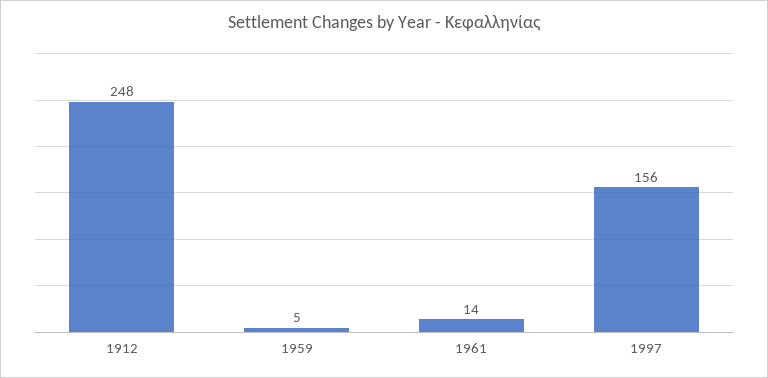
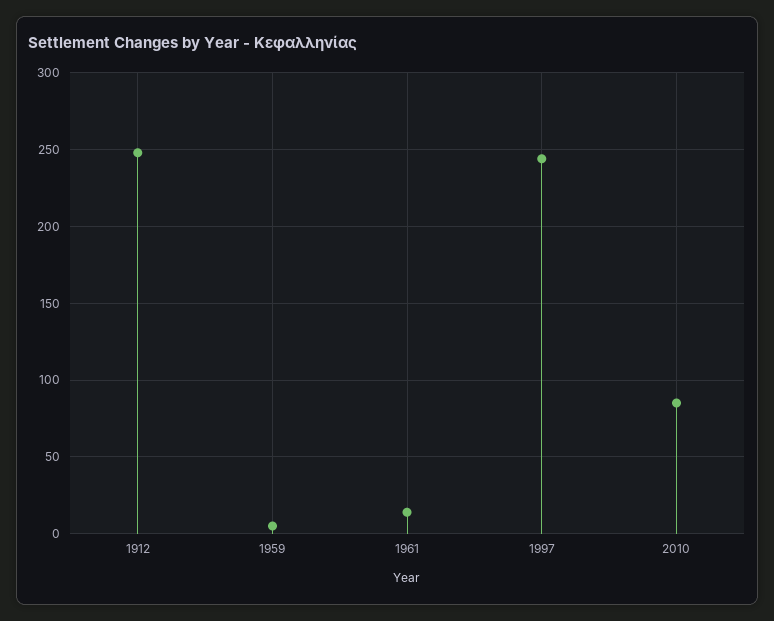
1997: 156 -> 245
2010: none -> 85

